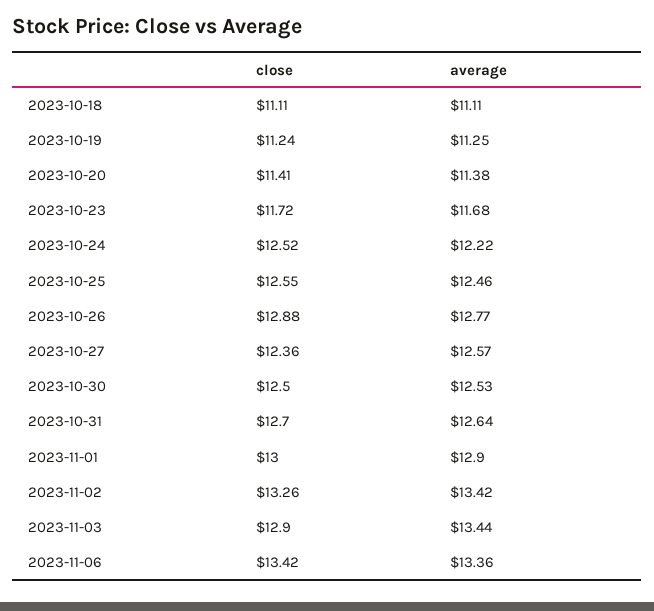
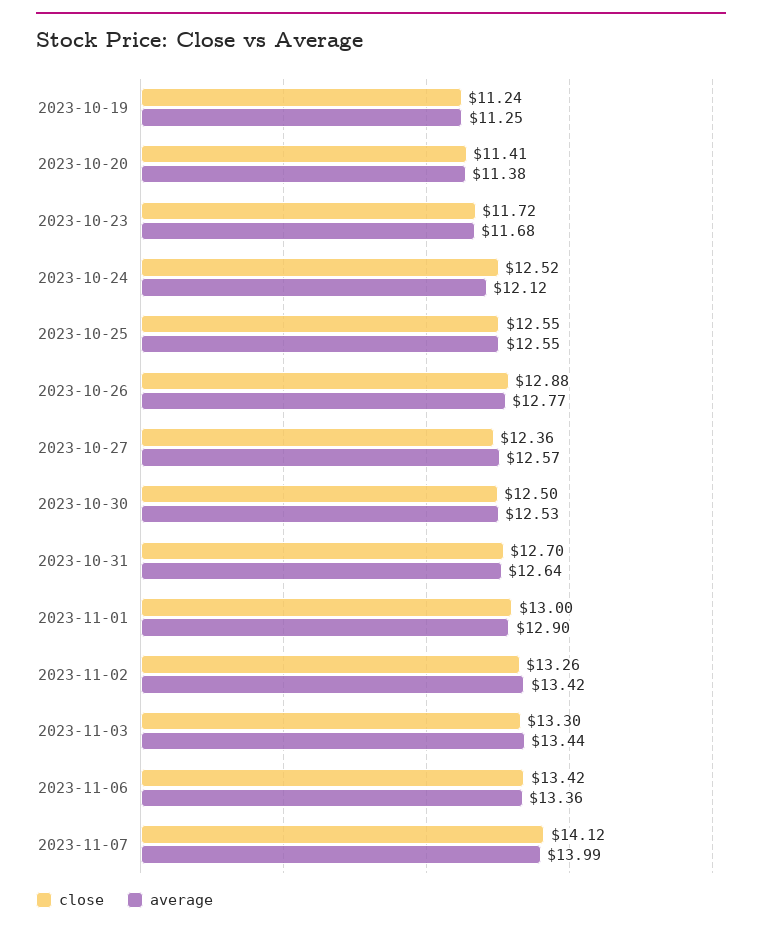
close, 2023-10-18: 11.11 -> none
average, 2023-10-18: 11.11 -> none
average, 2023-10-24: 12.22 -> 12.12
average, 2023-10-25: 12.46 -> 12.55
close, 2023-11-03: 12.9 -> 13.3
close, 2023-11-07: none -> 14.12
average, 2023-11-07: none -> 13.99

